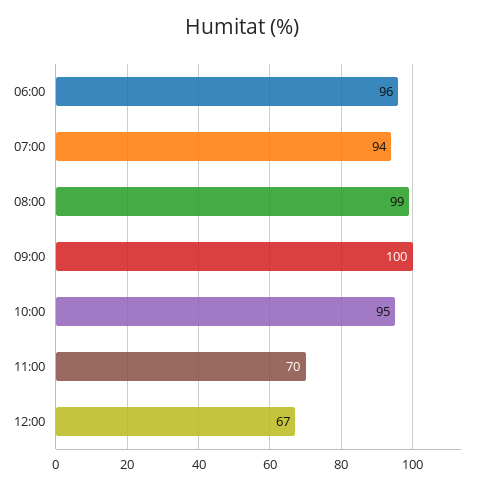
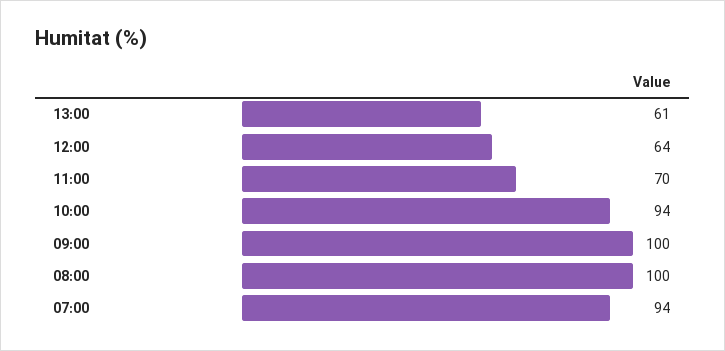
06:00: 96 -> none
08:00: 99 -> 100
10:00: 95 -> 94
12:00: 67 -> 64
13:00: none -> 61

